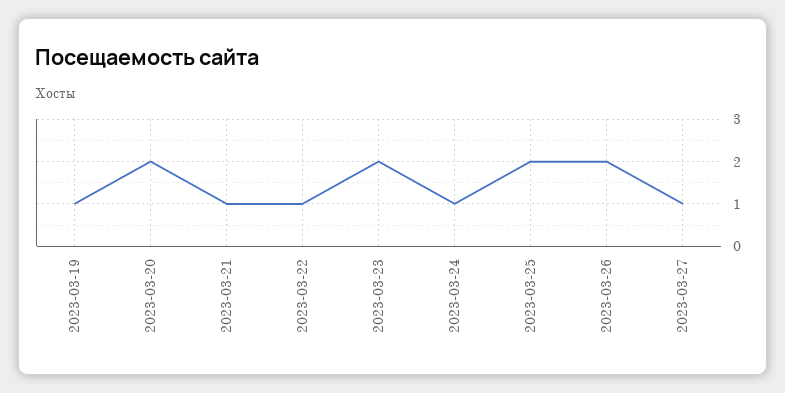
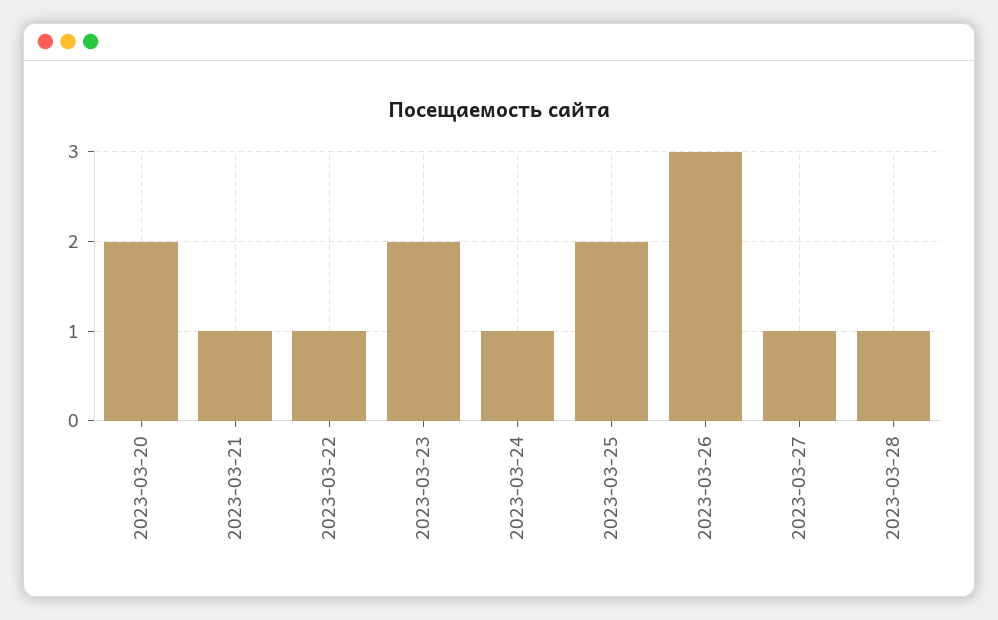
2023-03-19: 1 -> none
2023-03-26: 2 -> 3
2023-03-28: none -> 1

